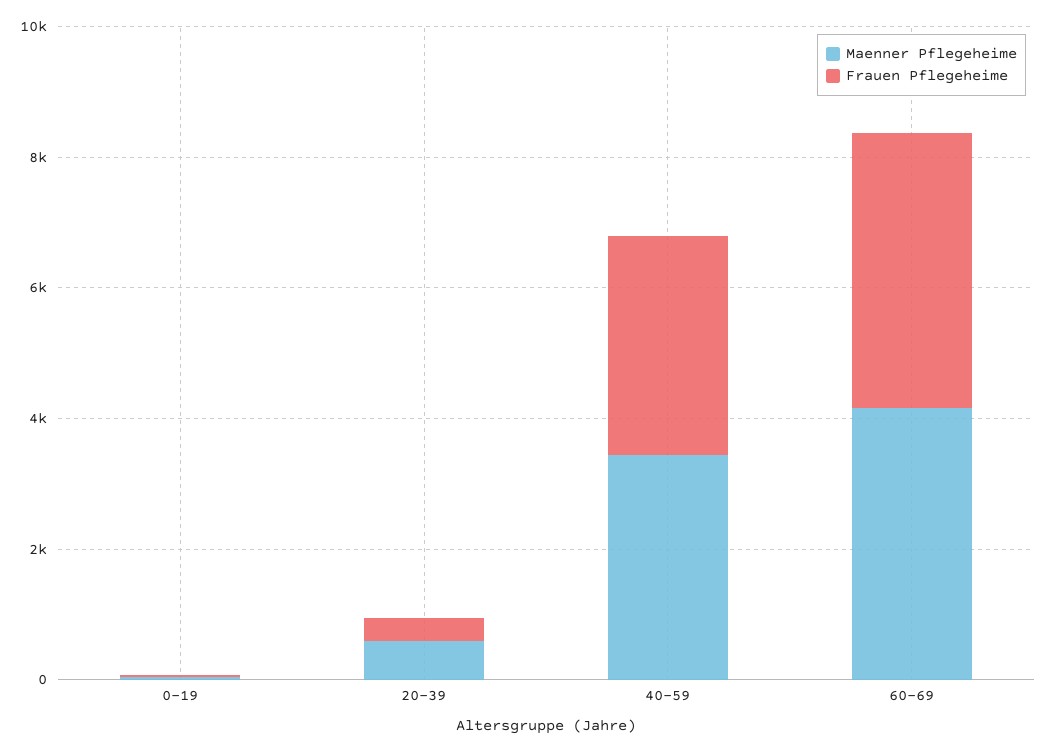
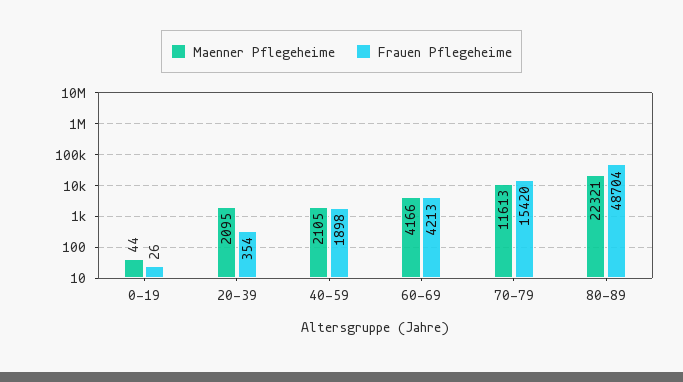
Maenner Pflegeheime, 20-39: 500 -> 2095
Maenner Pflegeheime, 40-59: 3500 -> 2105
Frauen Pflegeheime, 40-59: 3500 -> 1898
Maenner Pflegeheime, 70-79: none -> 11613
Frauen Pflegeheime, 70-79: none -> 15420
Maenner Pflegeheime, 80-89: none -> 22321
Frauen Pflegeheime, 80-89: none -> 48704

